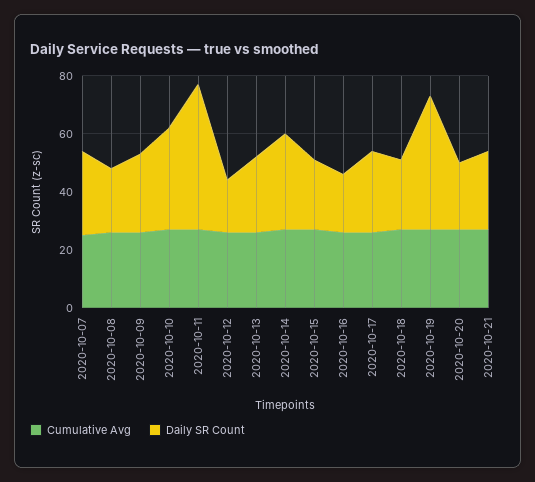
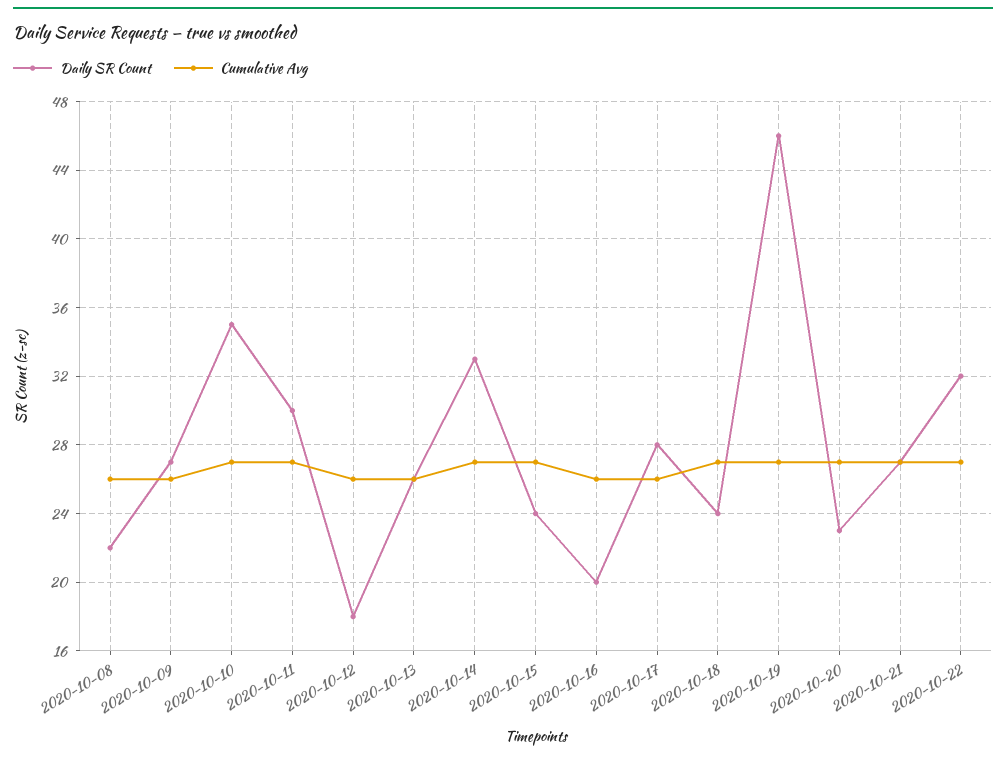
Cumulative Avg, 2020-10-07: 25 -> none
Daily SR Count, 2020-10-07: 30 -> none
Daily SR Count, 2020-10-11: 50 -> 30
Daily SR Count, 2020-10-22: none -> 32
Cumulative Avg, 2020-10-22: none -> 27

